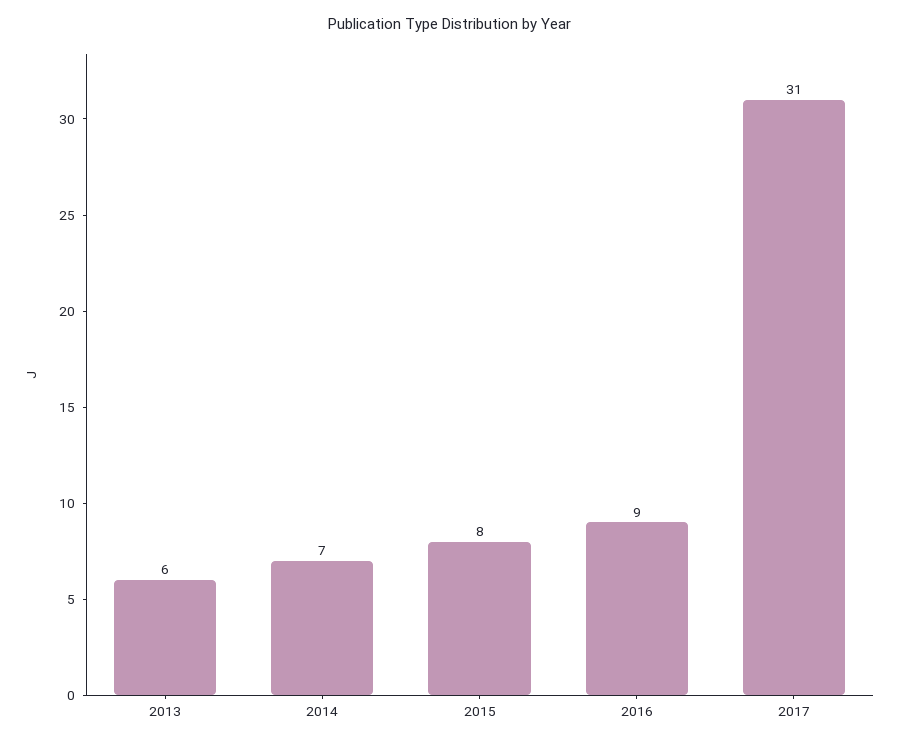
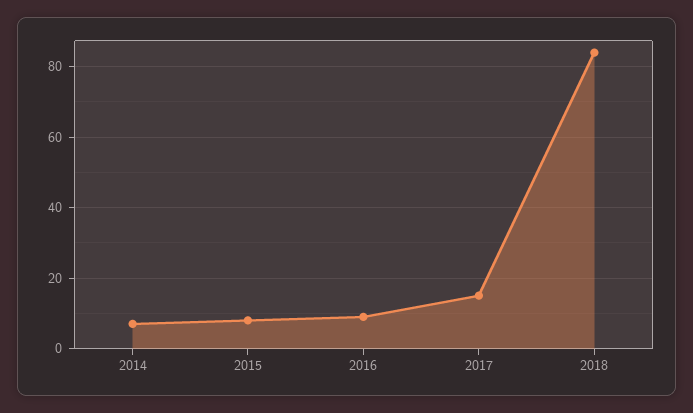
2013: 6 -> none
2017: 31 -> 15
2018: none -> 85

